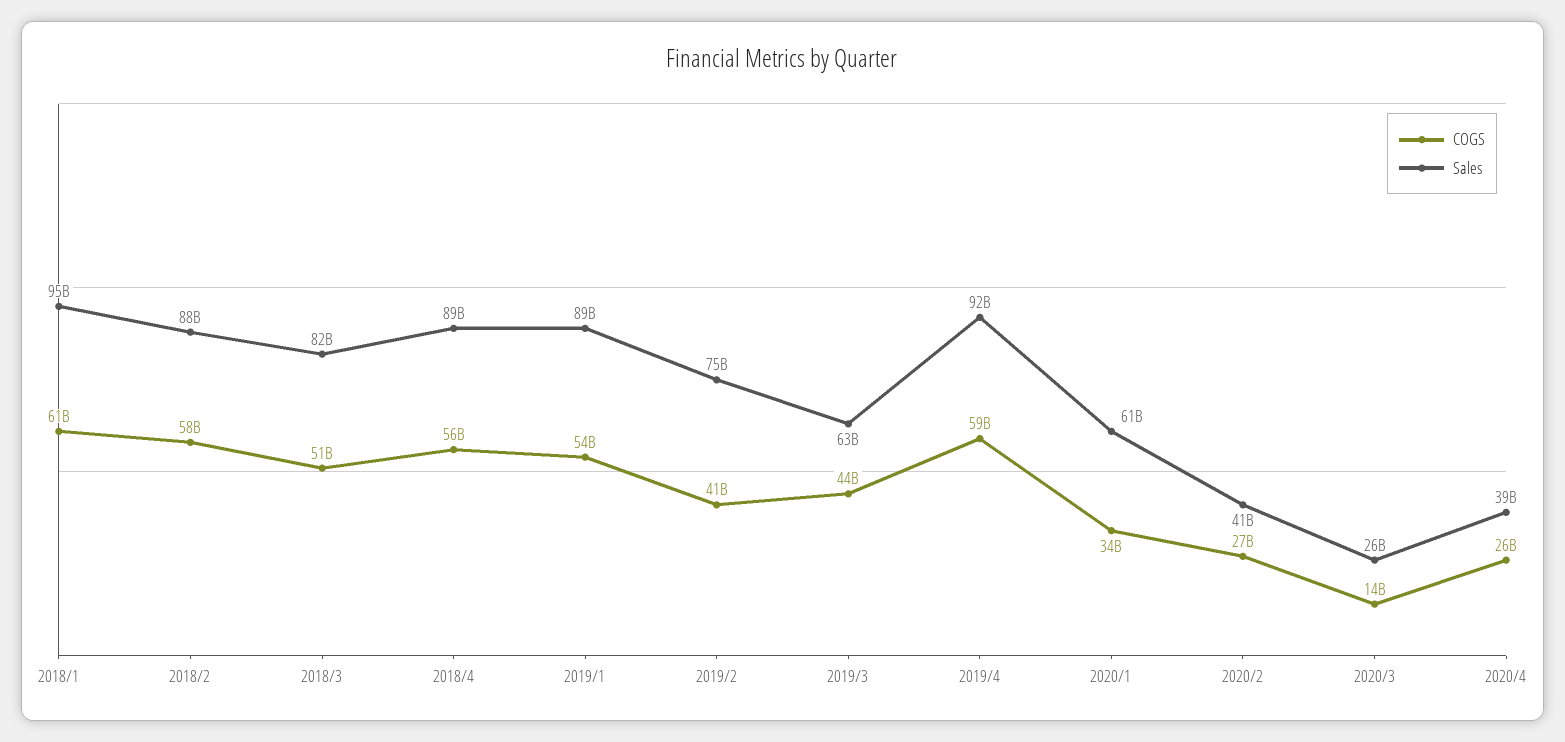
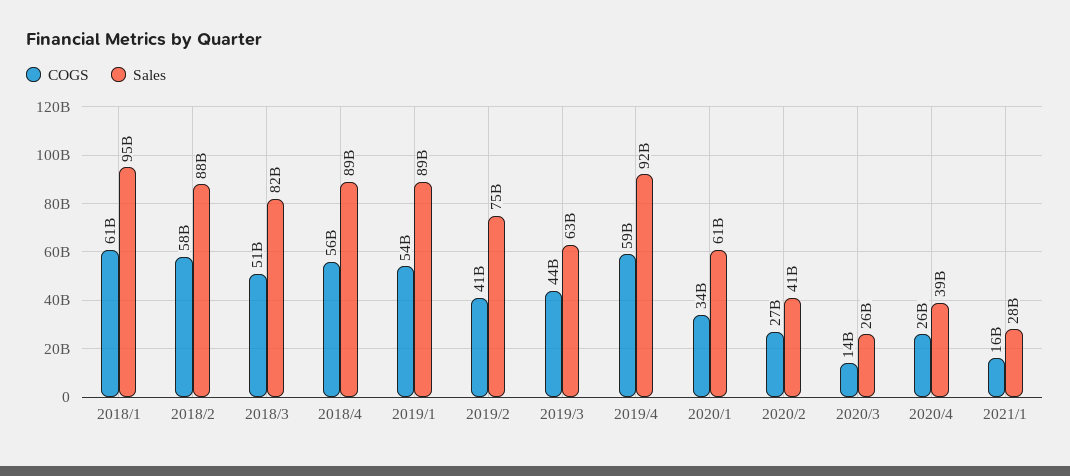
COGS, 2021/1: none -> 16000000000
Sales, 2021/1: none -> 28000000000

